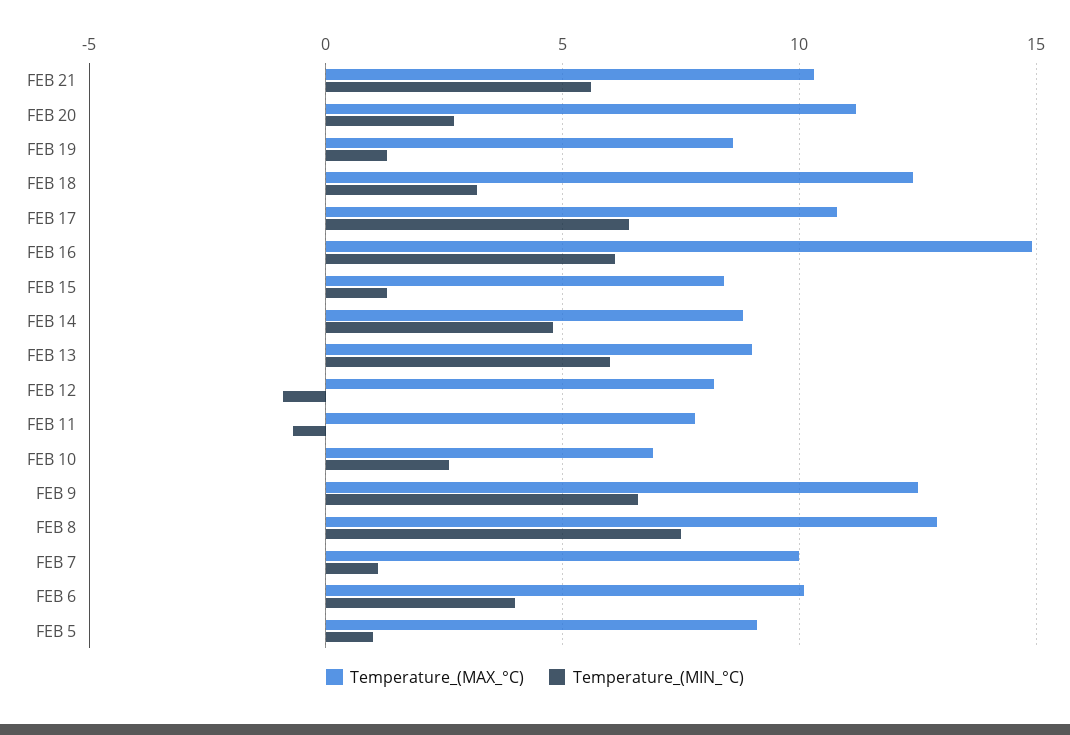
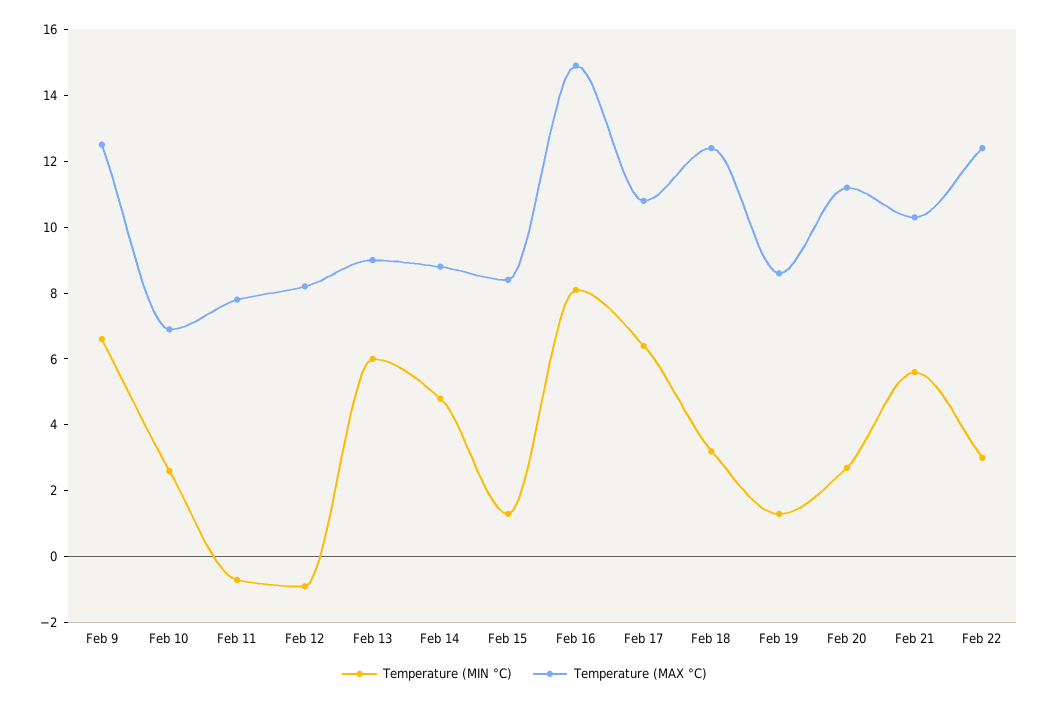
Temperature_(MIN_°C), FEB 16: 6 -> 8
Temperature_(MAX_°C), FEB 8: 13 -> none
Temperature_(MIN_°C), FEB 8: 7.5 -> none
Temperature_(MAX_°C), FEB 7: 10 -> none
Temperature_(MIN_°C), FEB 7: 1 -> none
Temperature_(MAX_°C), FEB 6: 10 -> none
Temperature_(MIN_°C), FEB 6: 4 -> none
Temperature_(MAX_°C), FEB 5: 9 -> none
Temperature_(MIN_°C), FEB 5: 1 -> none
Temperature_(MIN_°C), Feb 22: none -> 3
Temperature_(MAX_°C), Feb 22: none -> 12.5

